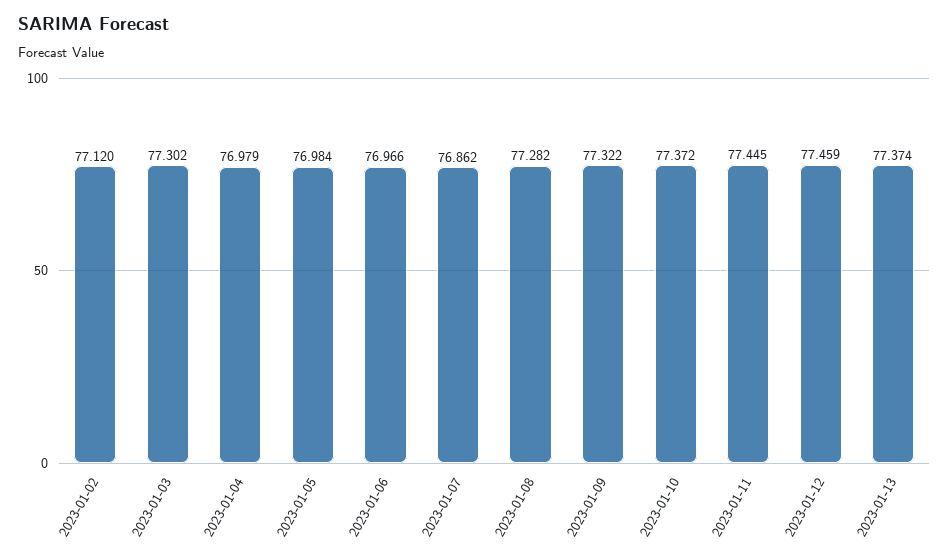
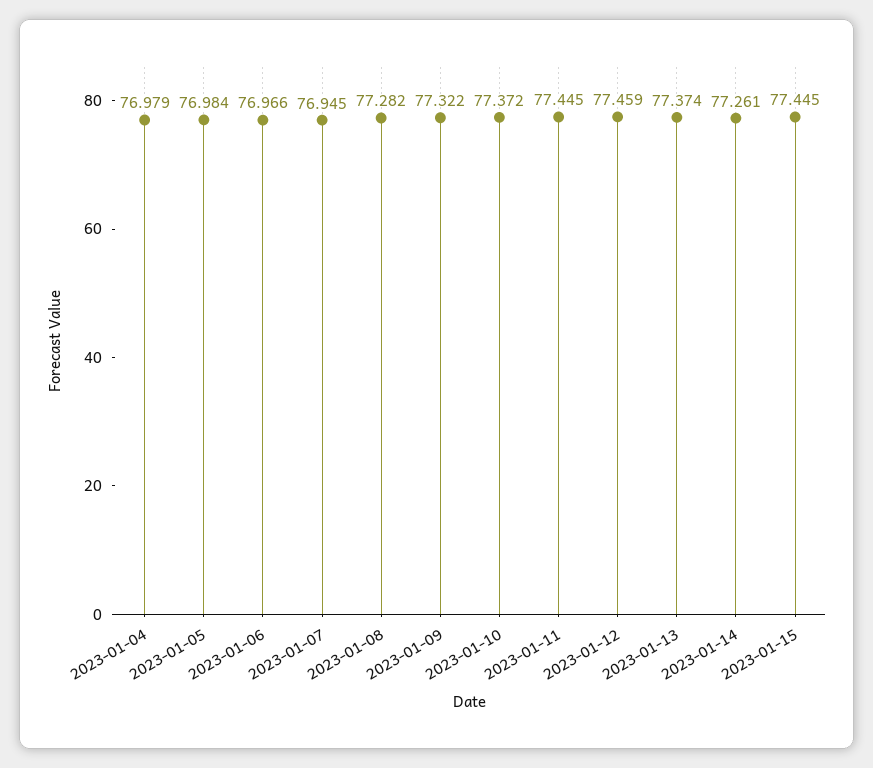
2023-01-02: 77.12 -> none
2023-01-03: 77.302 -> none
2023-01-07: 76.862 -> 76.945
2023-01-14: none -> 77.261
2023-01-15: none -> 77.445

